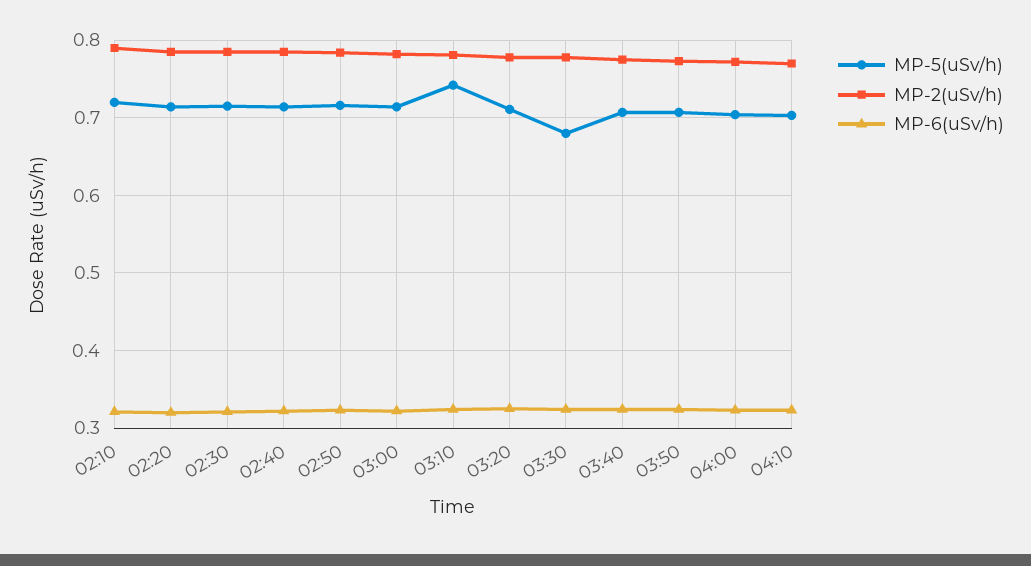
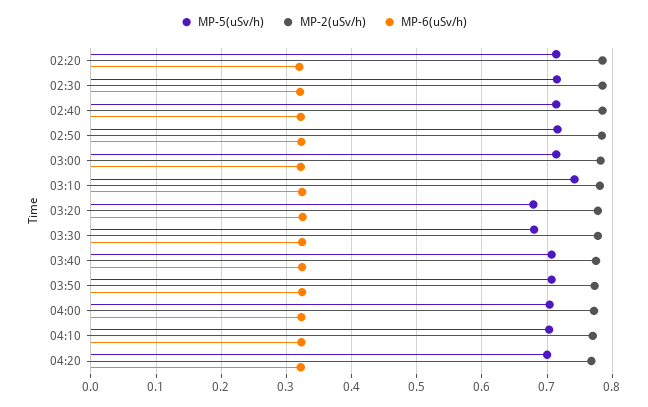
MP-5(uSv/h), 02:10: 0.72 -> none
MP-2(uSv/h), 02:10: 0.79 -> none
MP-6(uSv/h), 02:10: 0.32 -> none
MP-5(uSv/h), 03:20: 0.71 -> 0.68
MP-5(uSv/h), 04:20: none -> 0.7
MP-2(uSv/h), 04:20: none -> 0.77
MP-6(uSv/h), 04:20: none -> 0.32

